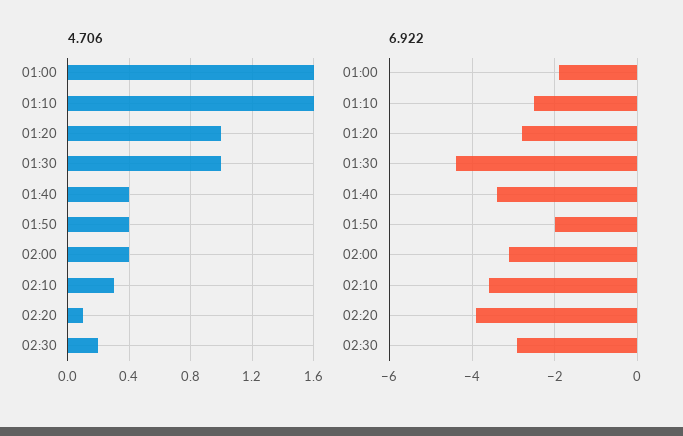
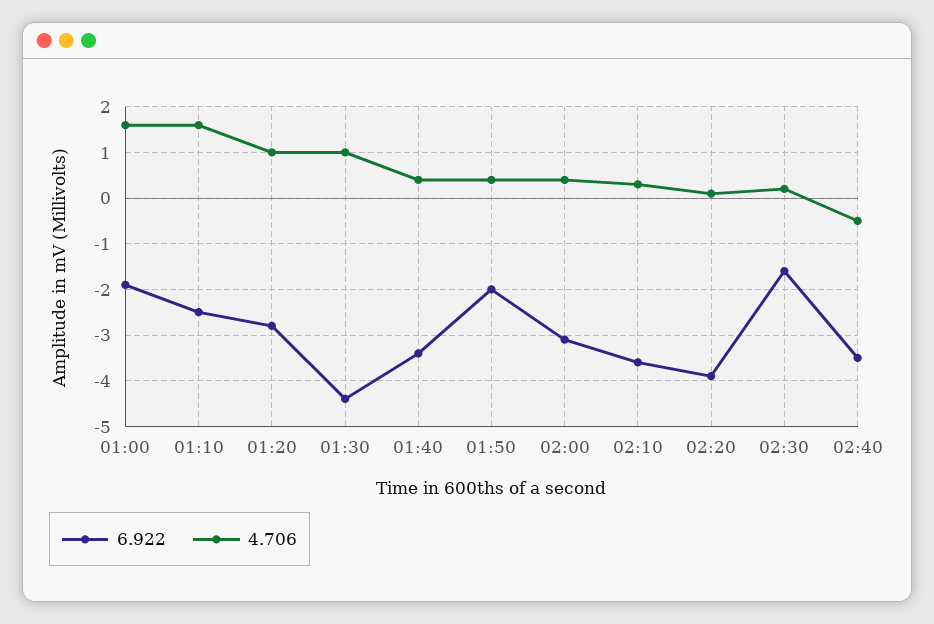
6.922, 02:30: -3 -> -1.5
6.922, 02:40: none -> -3.5
4.706, 02:40: none -> -0.5

